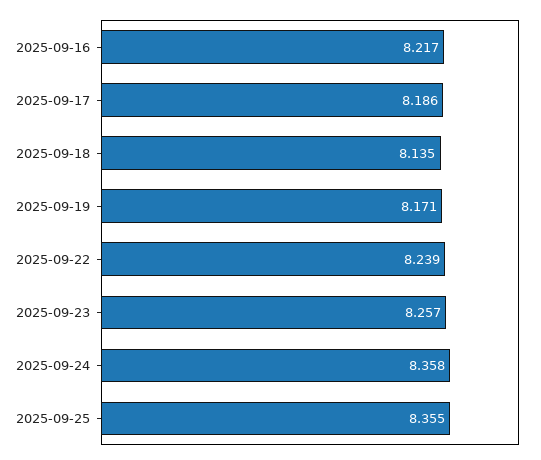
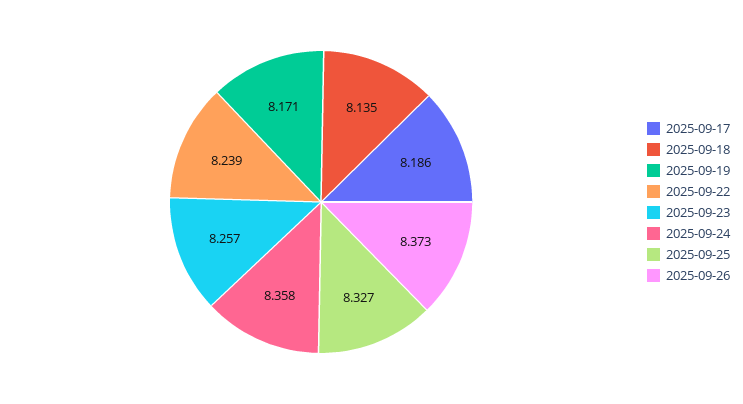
2025-09-16: 8.217 -> none
2025-09-25: 8.355 -> 8.327
2025-09-26: none -> 8.373

